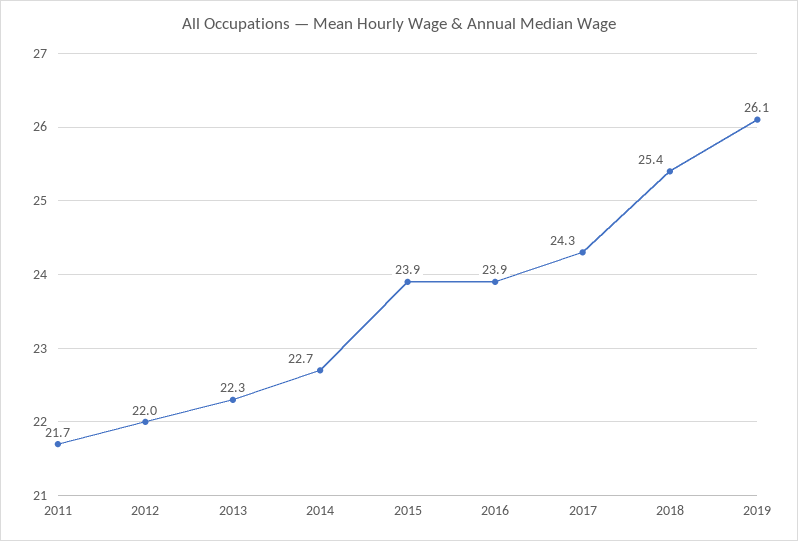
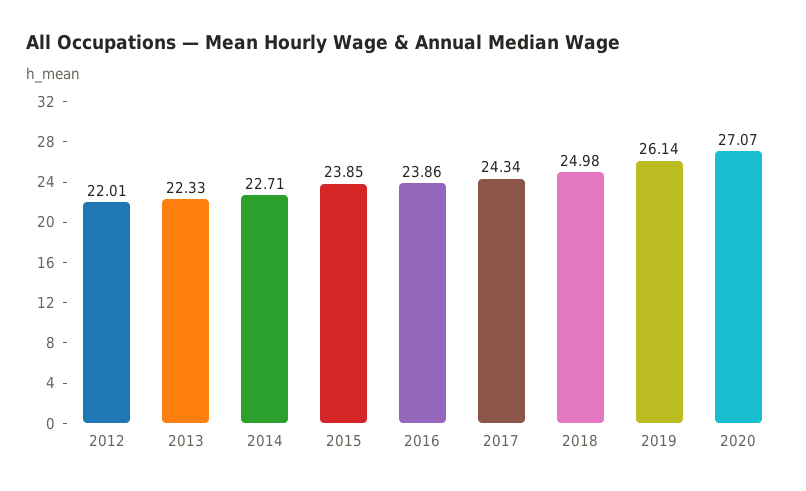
2011: 21.7 -> none
2018: 25.4 -> 24.98
2020: none -> 27.07

